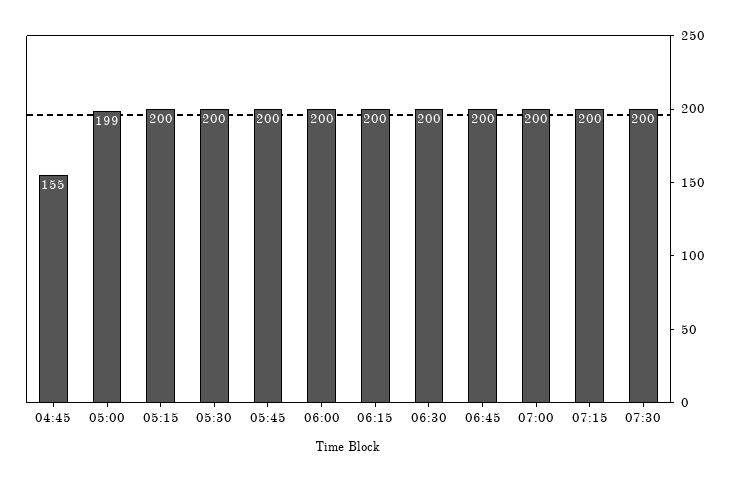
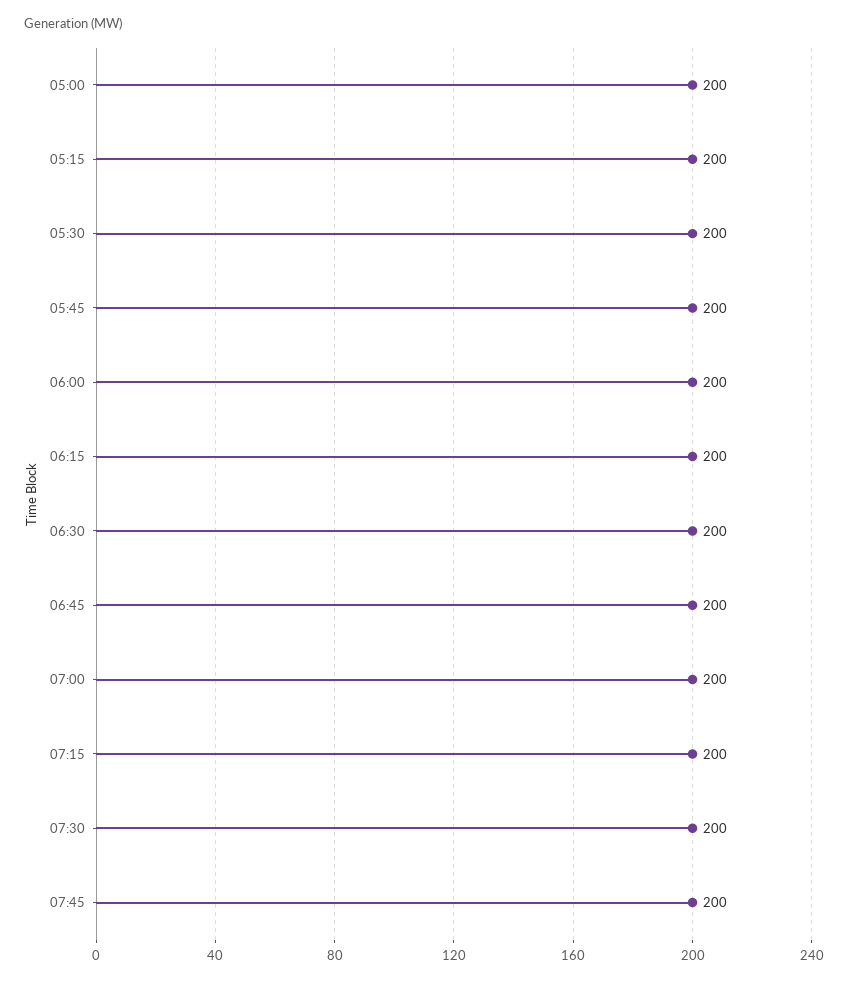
04:45: 155 -> none
05:00: 199 -> 200
07:45: none -> 200

